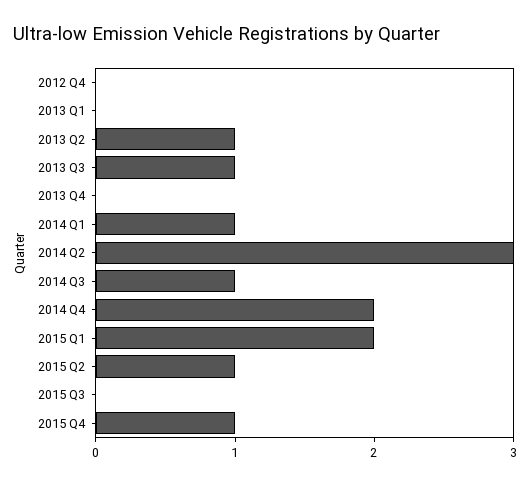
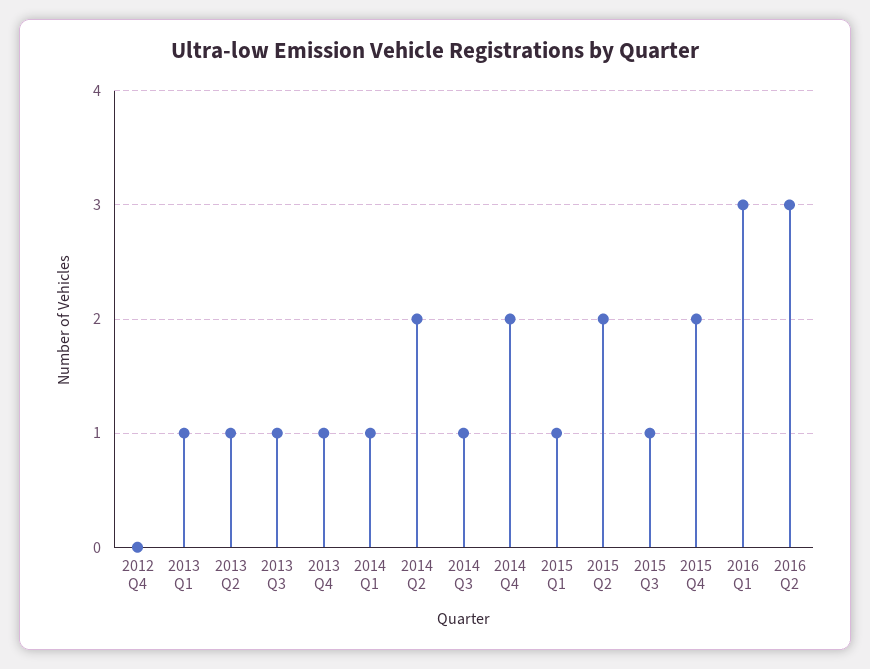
2013 Q1: 0 -> 1
2013 Q4: 0 -> 1
2014 Q2: 3 -> 2
2015 Q1: 2 -> 1
2015 Q2: 1 -> 2
2015 Q3: 0 -> 1
2015 Q4: 1 -> 2
2016 Q1: none -> 3
2016 Q2: none -> 3

